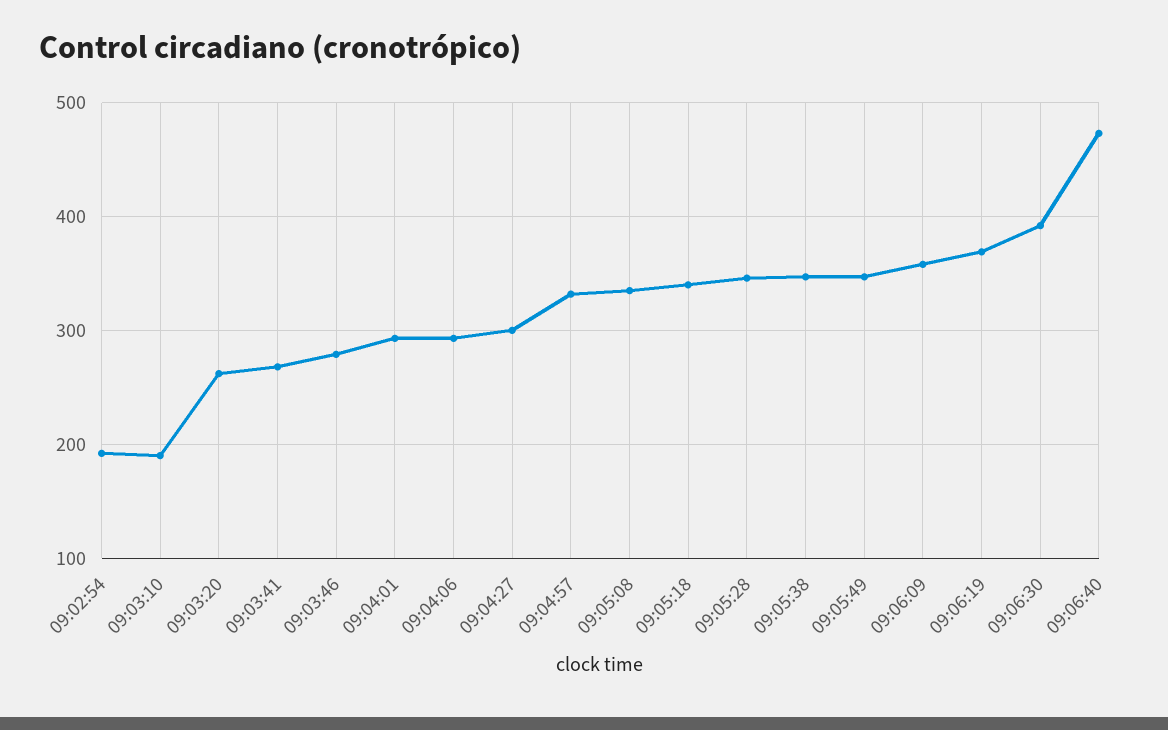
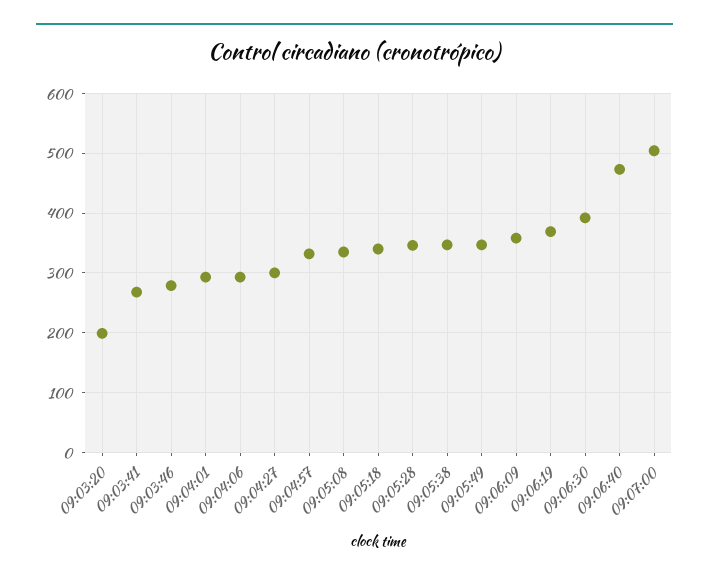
09:02:54: 190 -> none
09:03:10: 190 -> none
09:03:20: 260 -> 200
09:07:00: none -> 500

